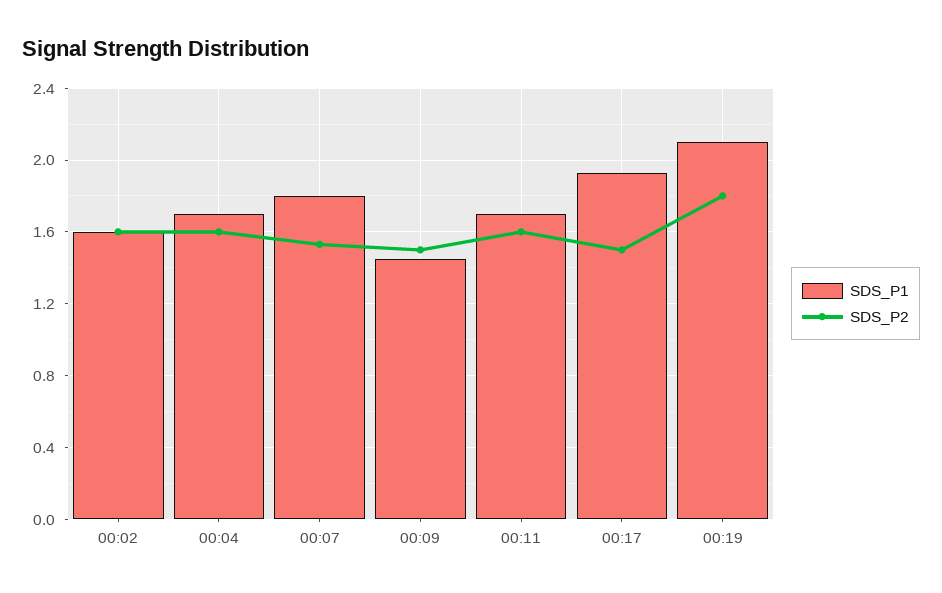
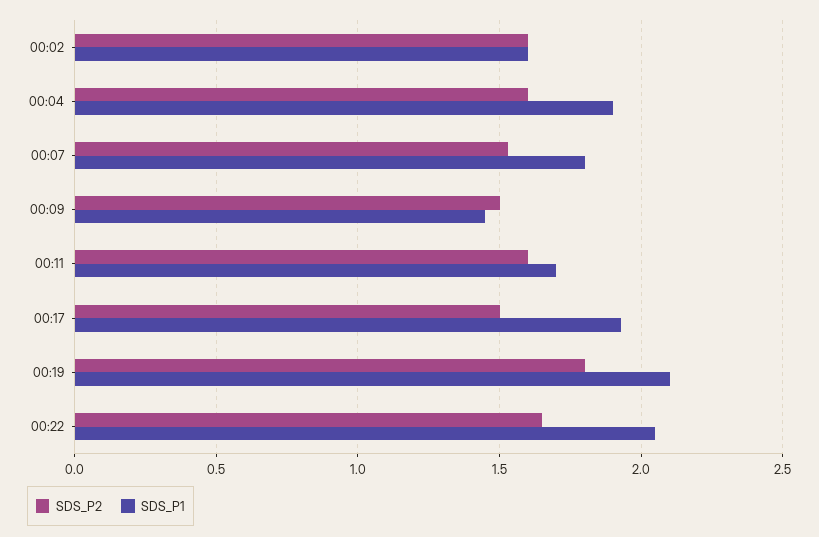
SDS_P1, 00:04: 1.7 -> 1.9
SDS_P2, 00:22: none -> 1.65
SDS_P1, 00:22: none -> 2.05

